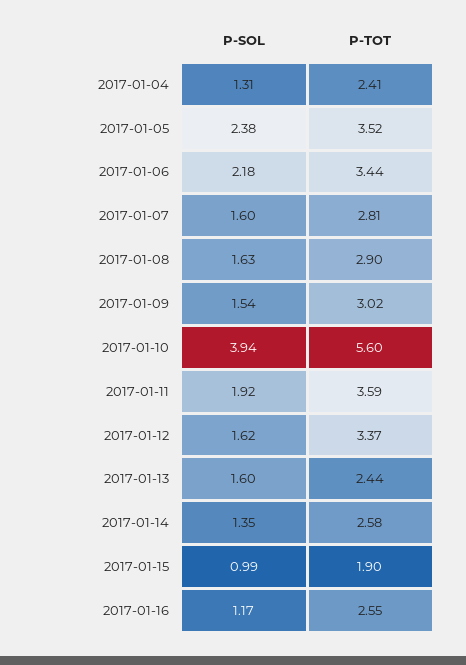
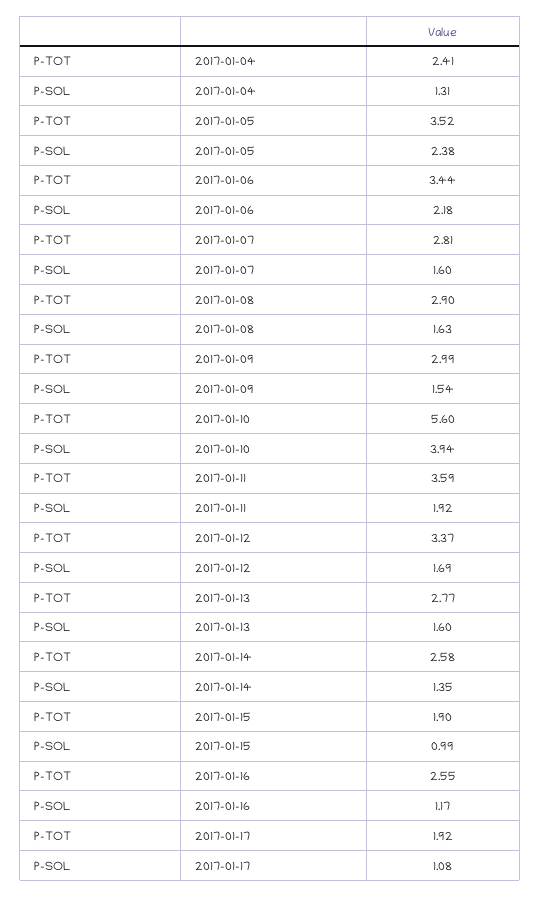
P-TOT, 2017-01-09: 3.02 -> 2.99
P-SOL, 2017-01-12: 1.62 -> 1.69
P-TOT, 2017-01-13: 2.44 -> 2.77
P-TOT, 2017-01-17: none -> 1.92
P-SOL, 2017-01-17: none -> 1.08

